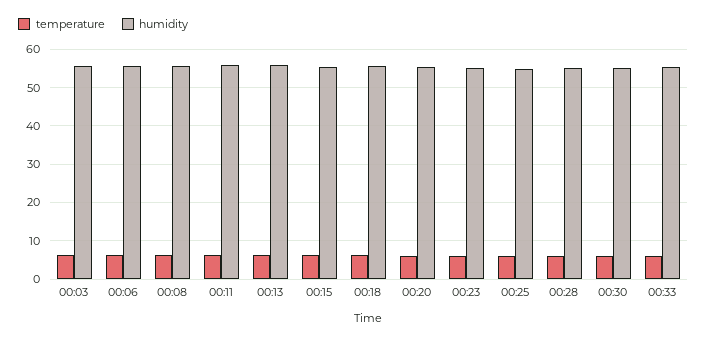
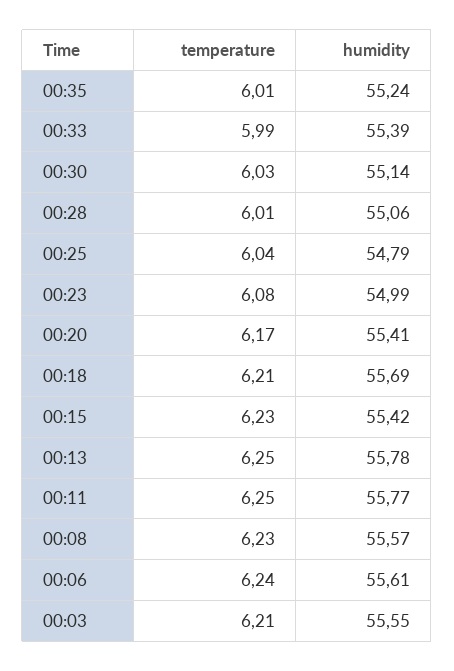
temperature, 00:35: none -> 6.01
humidity, 00:35: none -> 55.24

